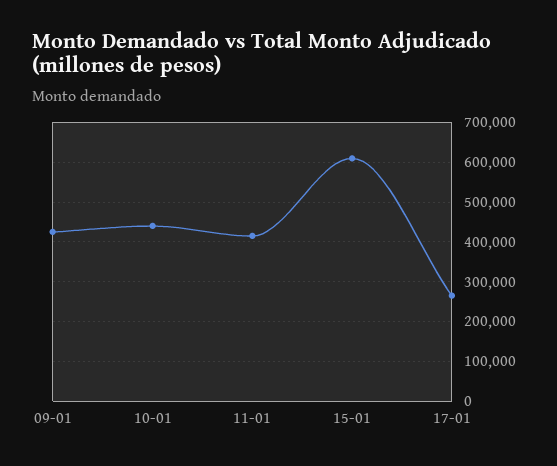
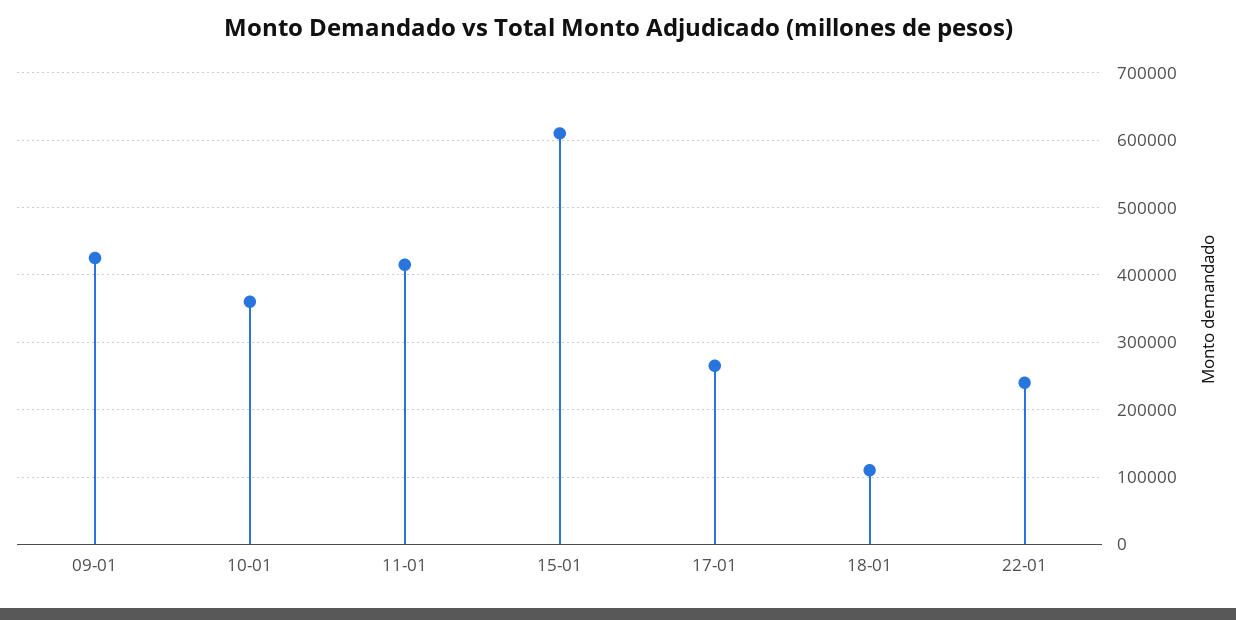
10-01: 440000 -> 360000
18-01: none -> 110000
22-01: none -> 240000

